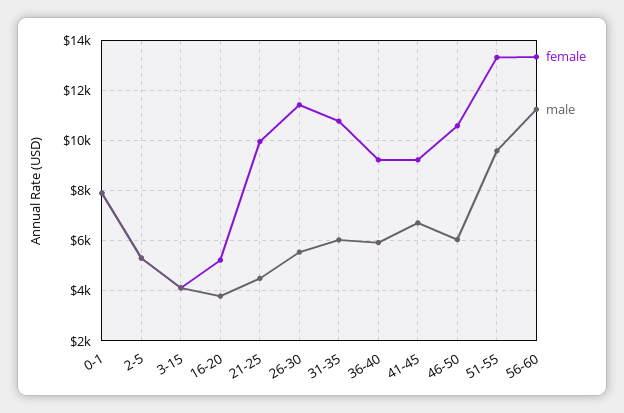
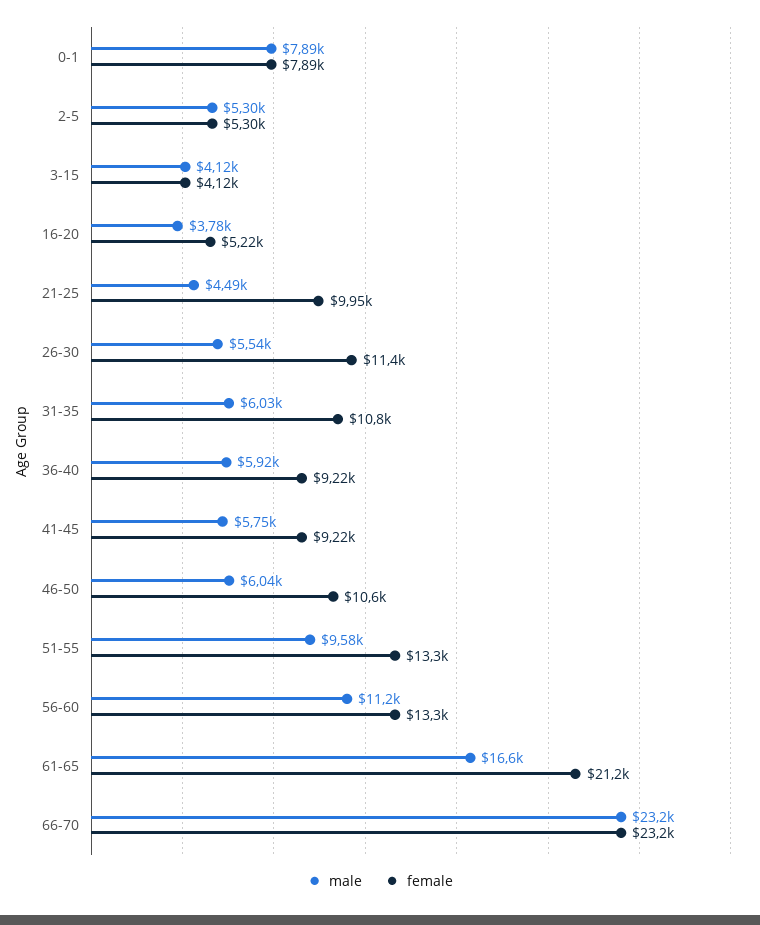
male, 41-45: 6750 -> 5750
male, 61-65: none -> 16600
female, 61-65: none -> 21200
male, 66-70: none -> 23200
female, 66-70: none -> 23200

